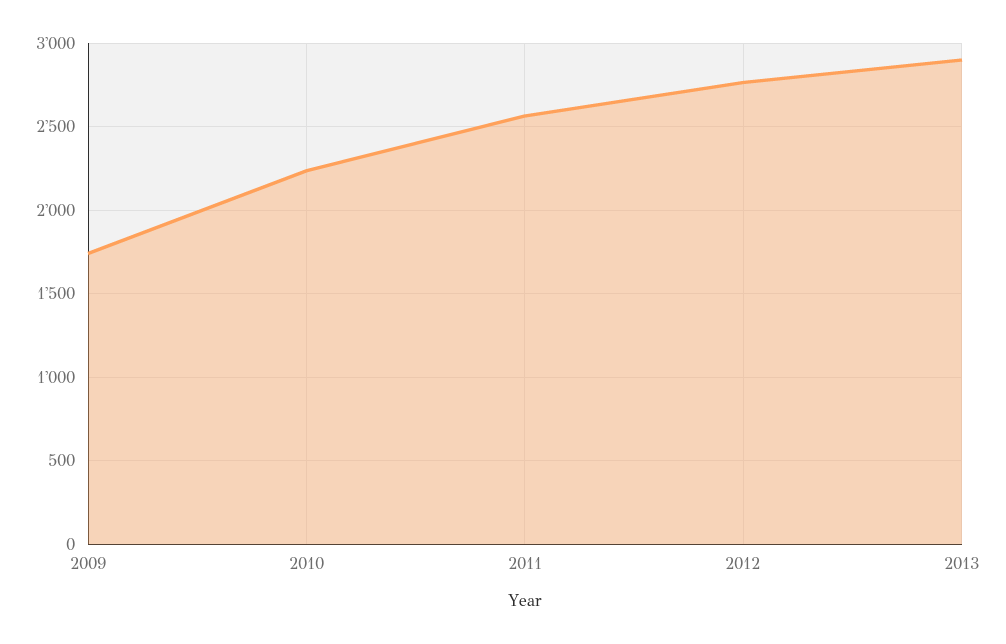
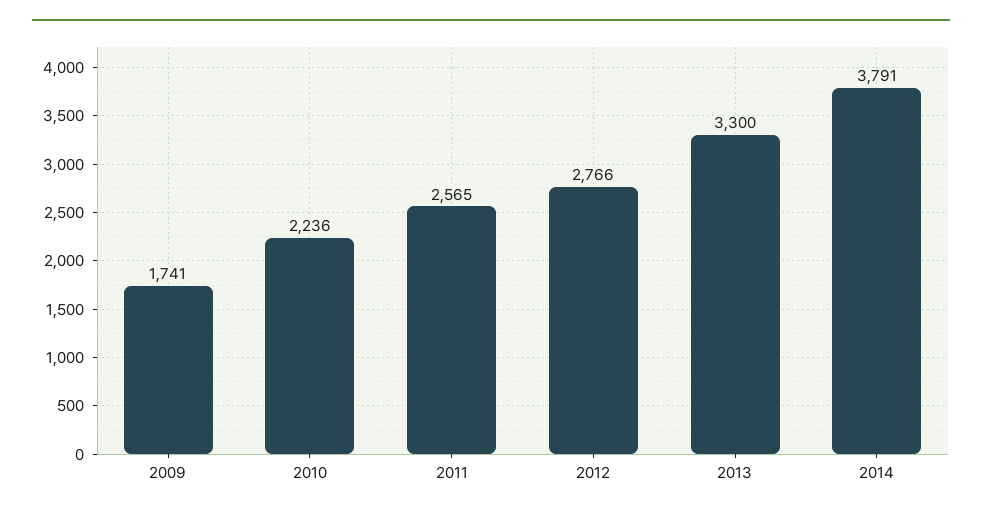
2013: 2900 -> 3300
2014: none -> 3791

